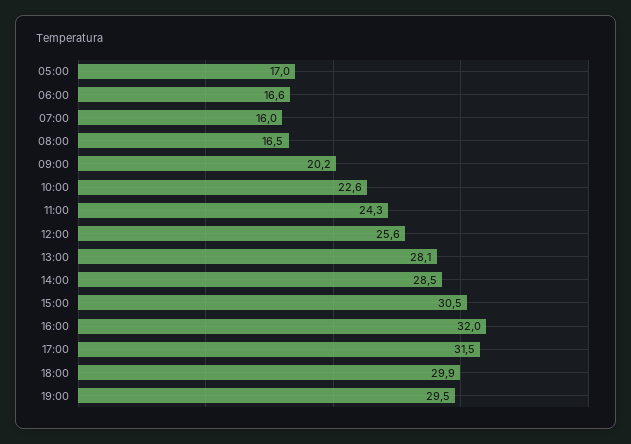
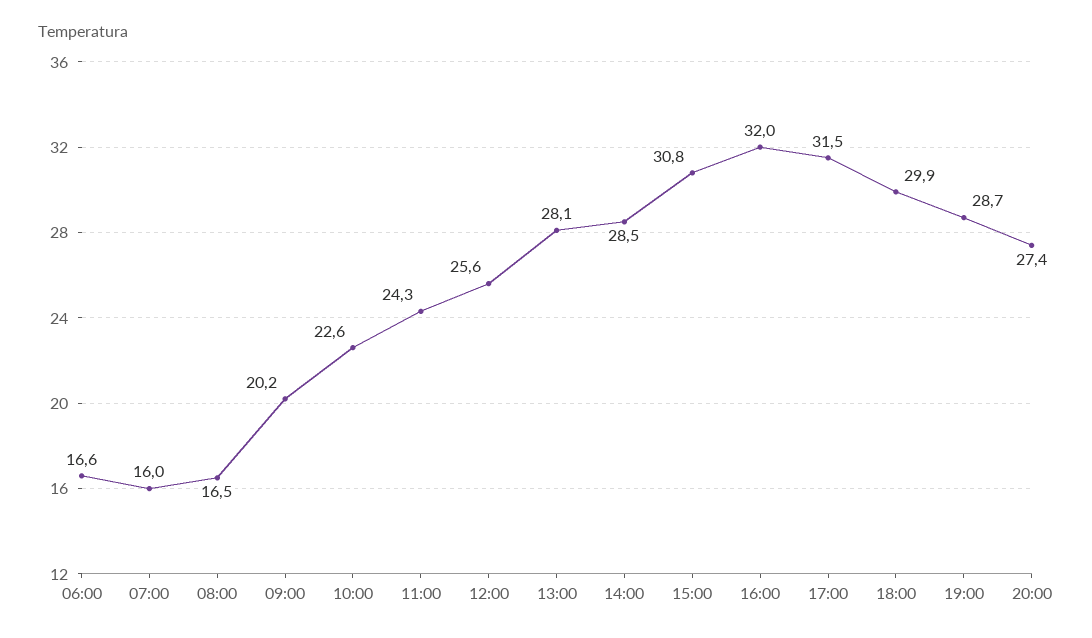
05:00: 17 -> none
15:00: 30.5 -> 30.8
19:00: 29.5 -> 28.7
20:00: none -> 27.4

